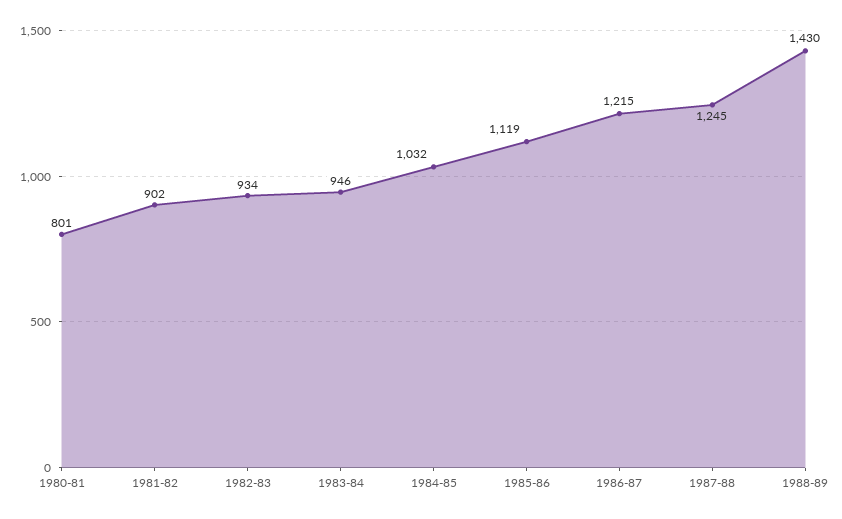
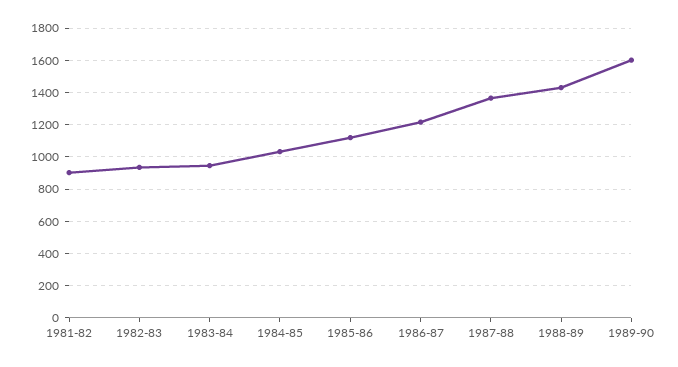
1980-81: 801 -> none
1987-88: 1245 -> 1350
1989-90: none -> 1600

